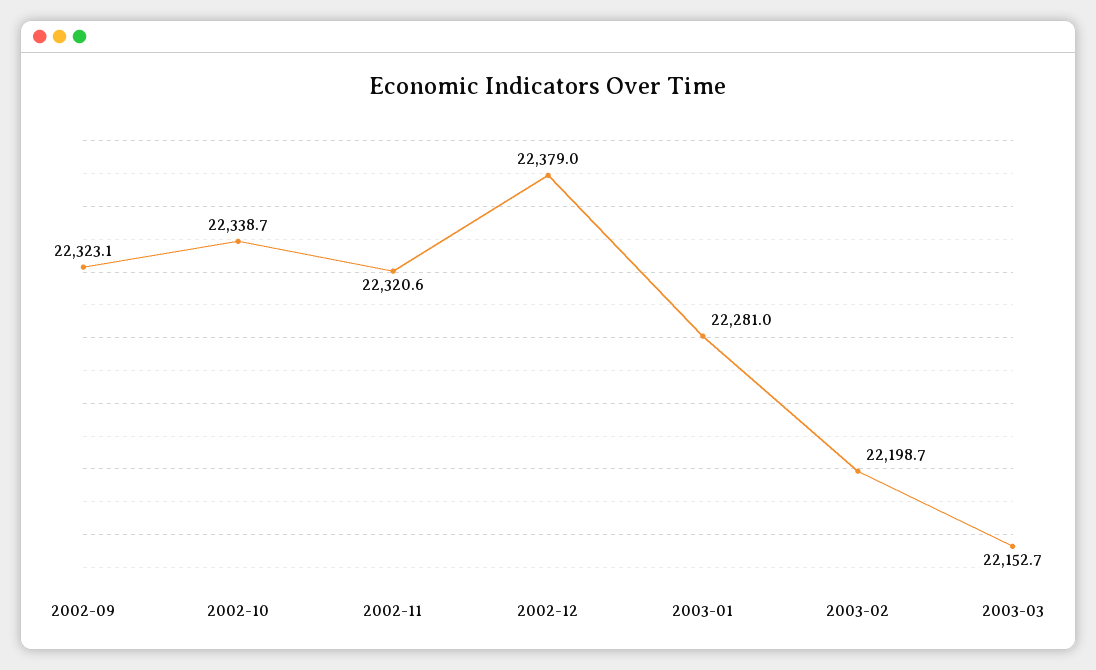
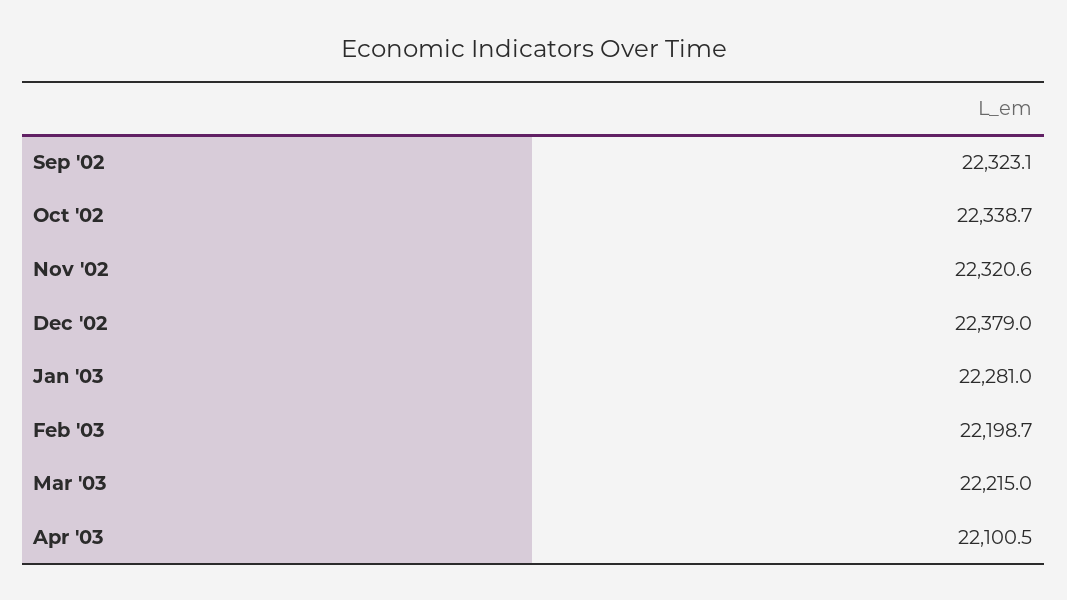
2003-03: 22152.7 -> 22215
Apr '03: none -> 22100.5

